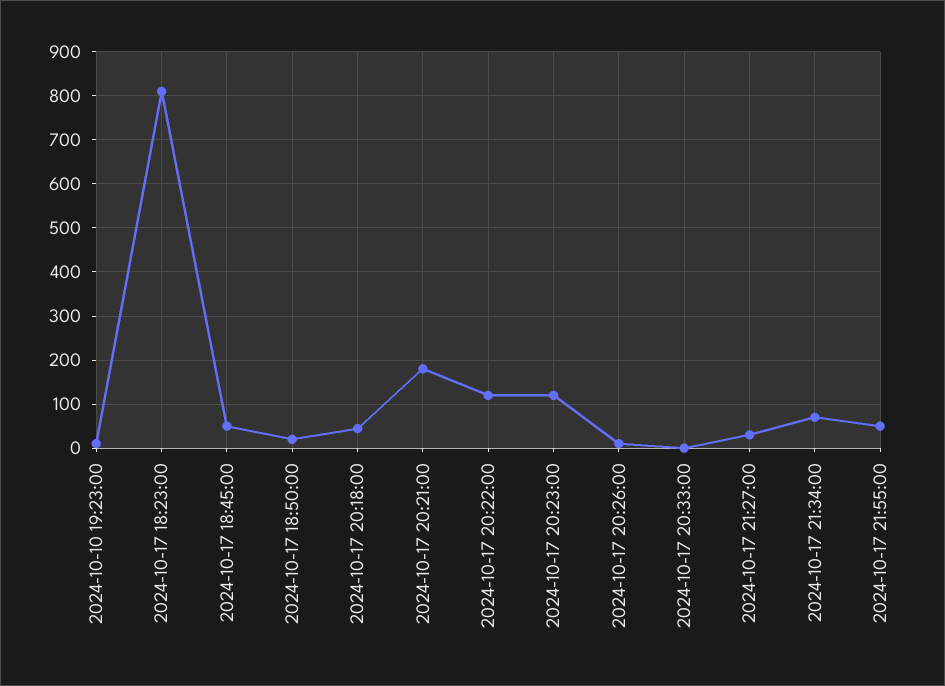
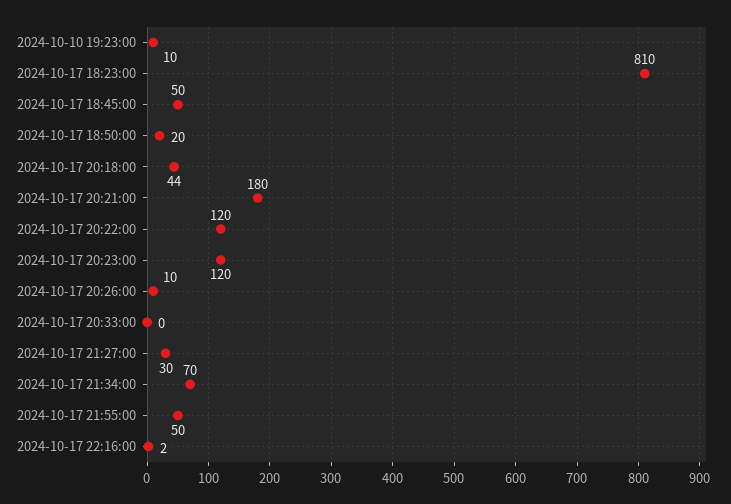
2024-10-17 22:16:00: none -> 2

